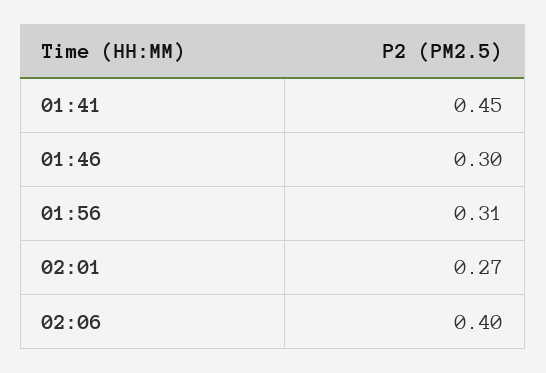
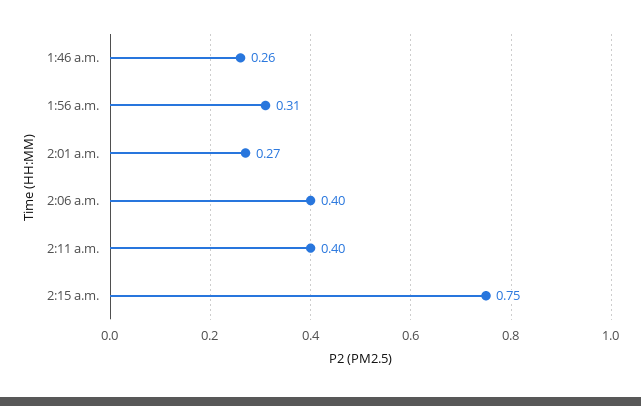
01:41: 0.45 -> none
01:46: 0.3 -> 0.26
2:11 a.m.: none -> 0.4
2:15 a.m.: none -> 0.75

